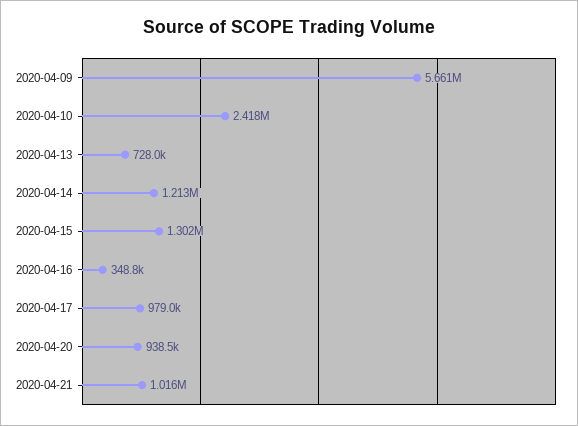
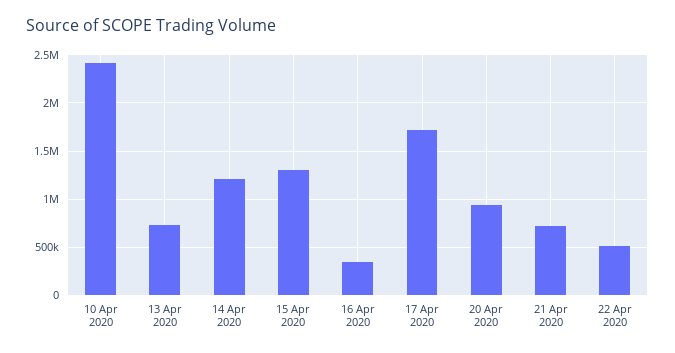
2020-04-09: 5661000 -> none
2020-04-17: 979000 -> 1700000
2020-04-21: 1016000 -> 700000
22 Apr 2020: none -> 500000

